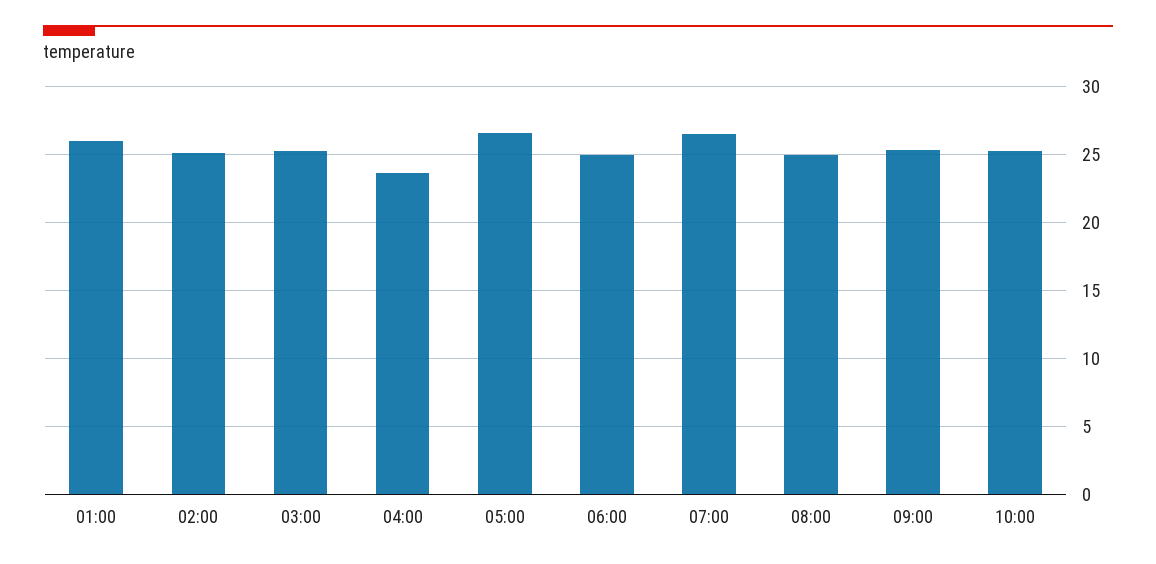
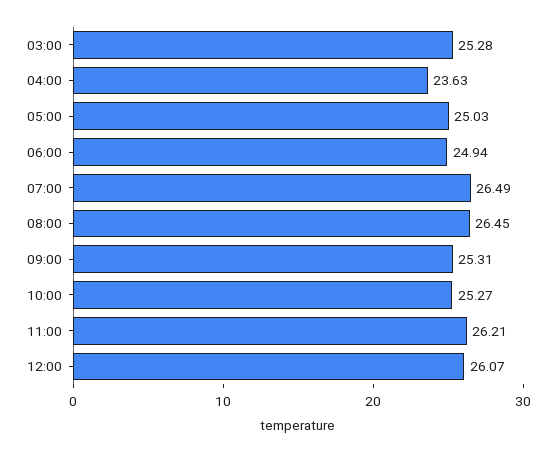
01:00: 26 -> none
02:00: 25 -> none
05:00: 26.5 -> 25.03
08:00: 25 -> 26.45
11:00: none -> 26.21
12:00: none -> 26.07

